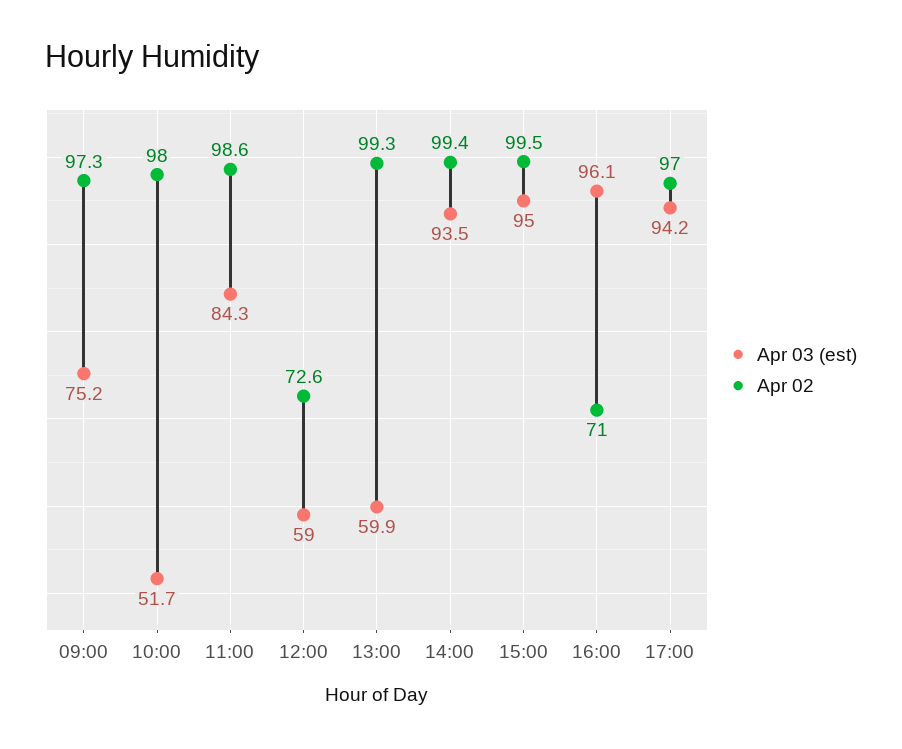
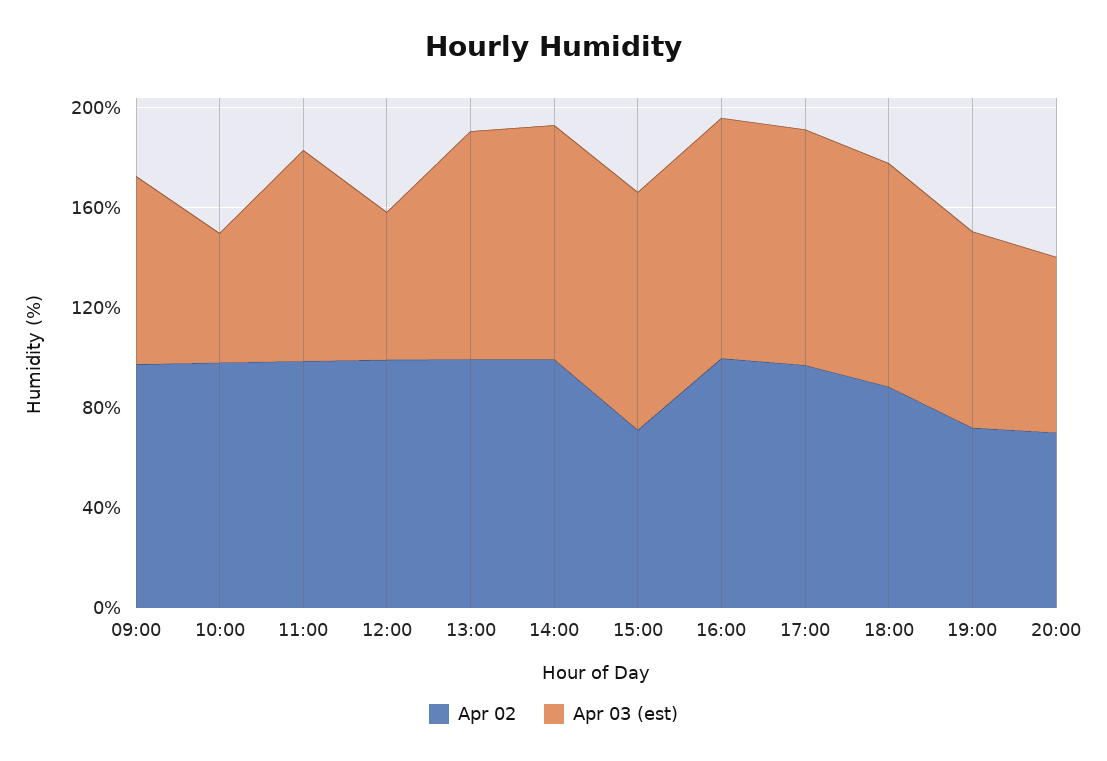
Apr 02, 12:00: 72.6 -> 100
Apr 03 (est), 13:00: 59.9 -> 90
Apr 02, 15:00: 99.5 -> 70
Apr 02, 16:00: 71 -> 100
Apr 02, 18:00: none -> 90
Apr 03 (est), 18:00: none -> 90
Apr 02, 19:00: none -> 70
Apr 03 (est), 19:00: none -> 80
Apr 02, 20:00: none -> 70
Apr 03 (est), 20:00: none -> 70

